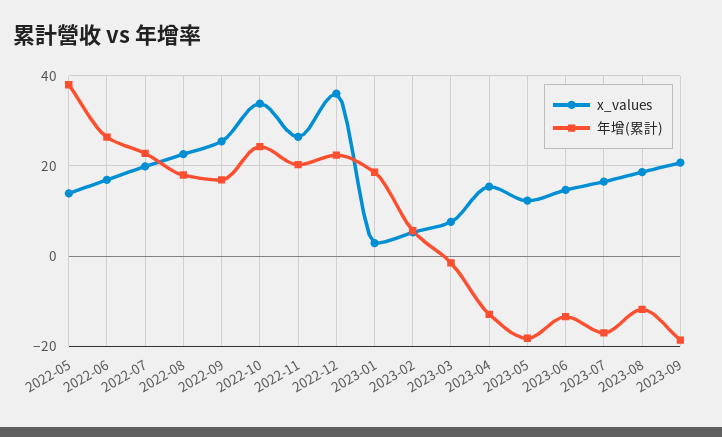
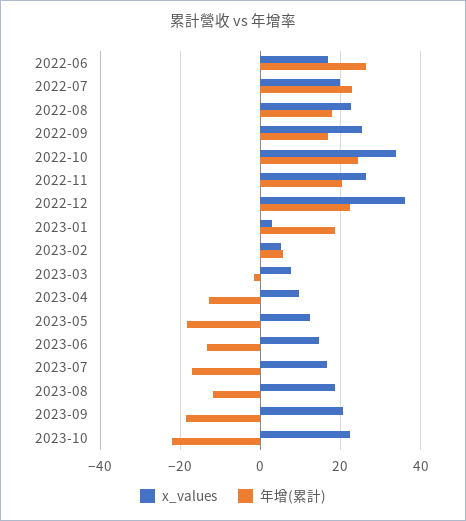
x_values, 2022-05: 14 -> none
年增(累計), 2022-05: 38 -> none
x_values, 2023-04: 16 -> 10
x_values, 2023-10: none -> 22
年增(累計), 2023-10: none -> -22

